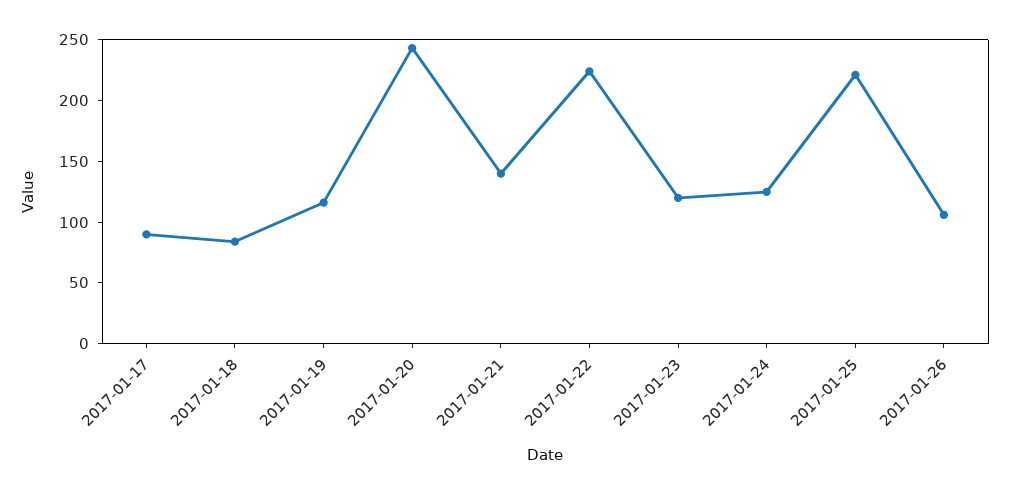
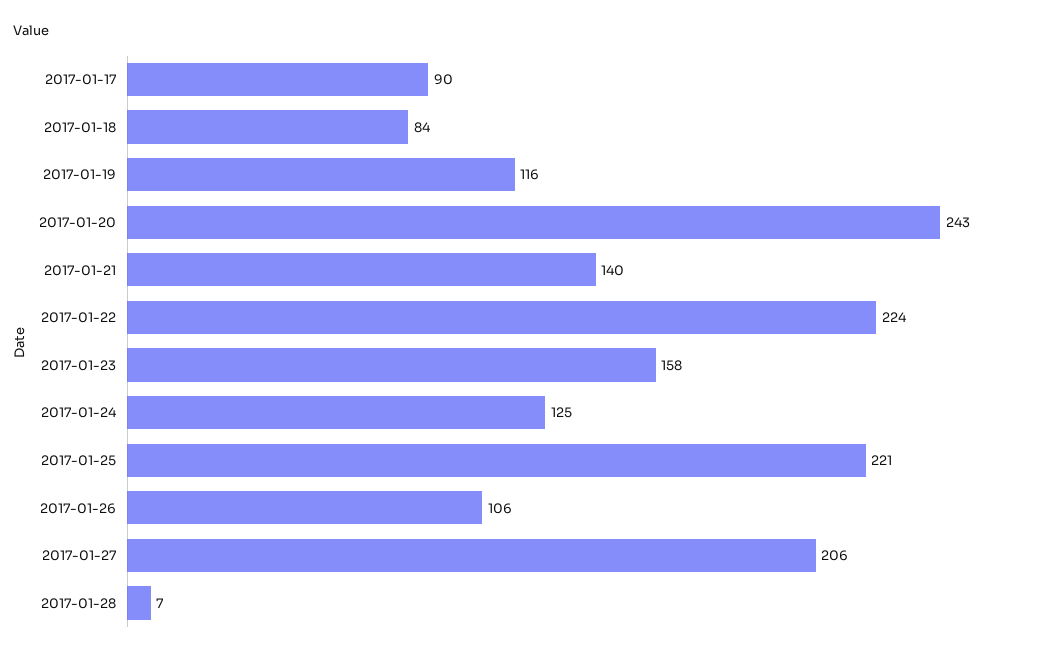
2017-01-23: 120 -> 158
2017-01-27: none -> 206
2017-01-28: none -> 7

